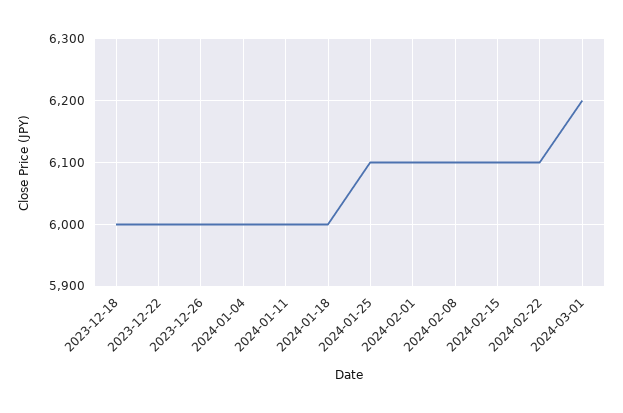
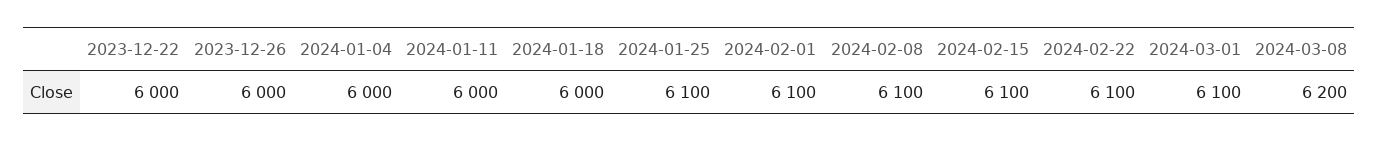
2023-12-18: 6000 -> none
2024-03-01: 6200 -> 6100
2024-03-08: none -> 6200

